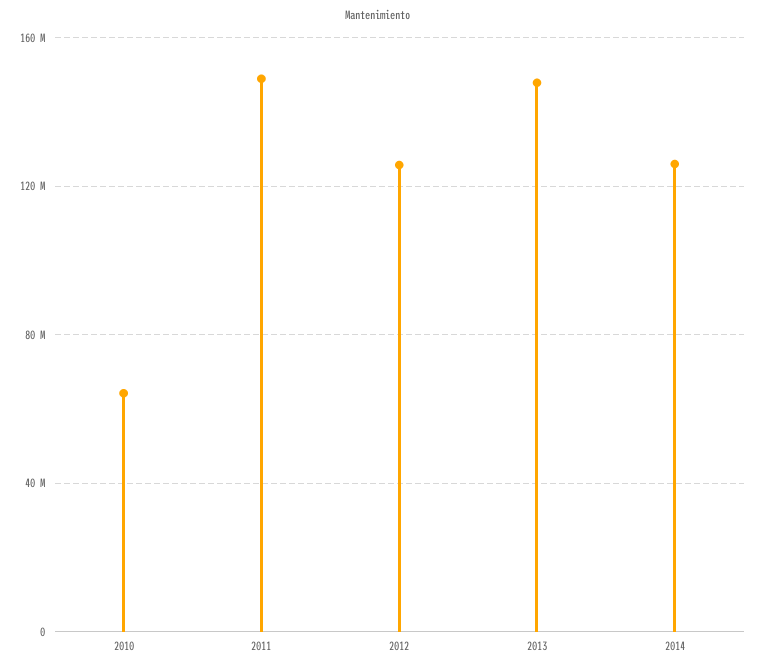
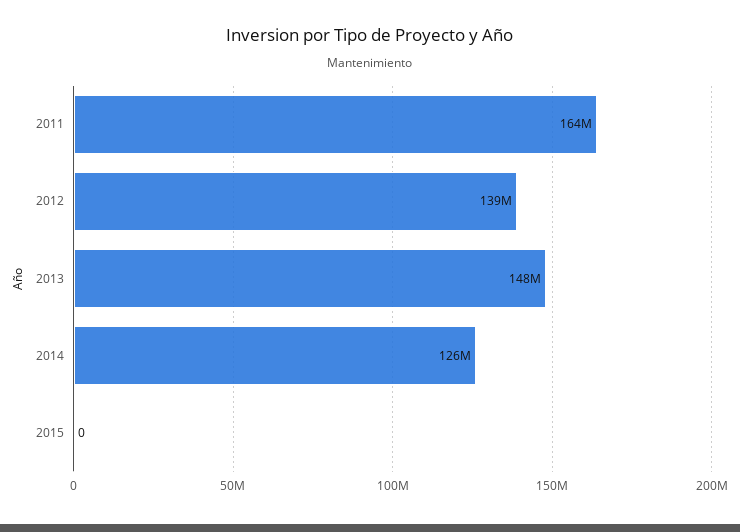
2010: 65000000 -> none
2011: 150000000 -> 164000000
2012: 125000000 -> 139000000
2015: none -> 0

